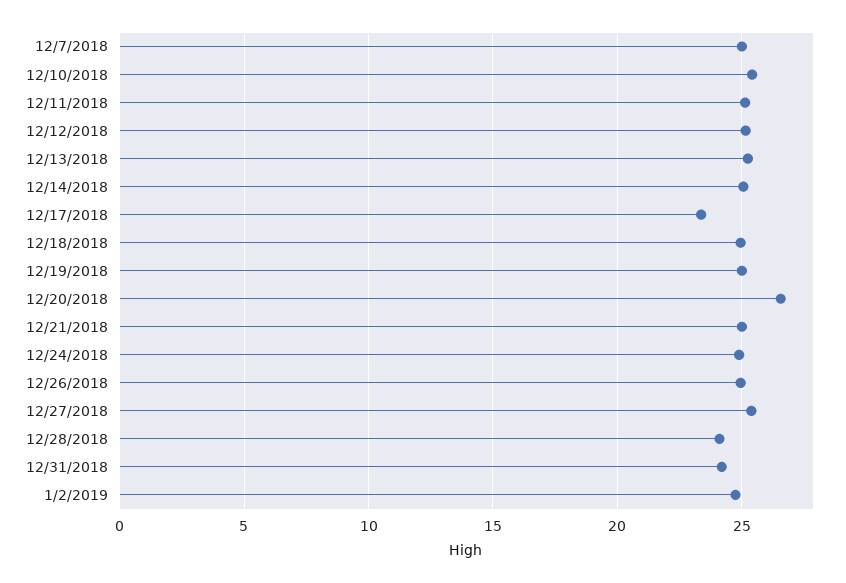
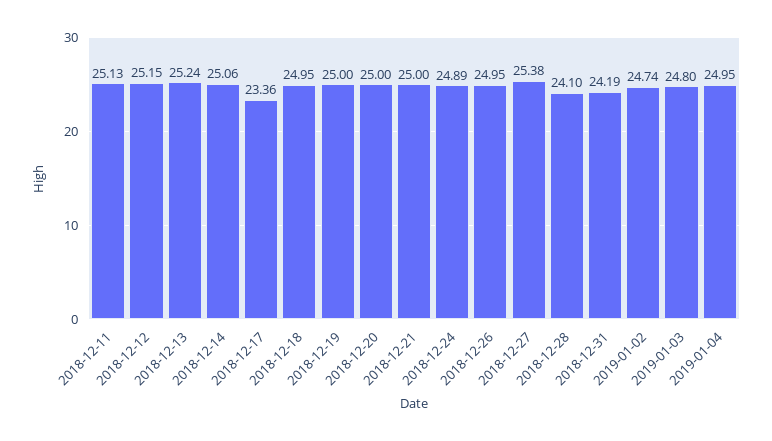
12/7/2018: 25 -> none
12/10/2018: 25.5 -> none
12/20/2018: 26.5 -> 25
2019-01-03: none -> 24.8
2019-01-04: none -> 24.95

